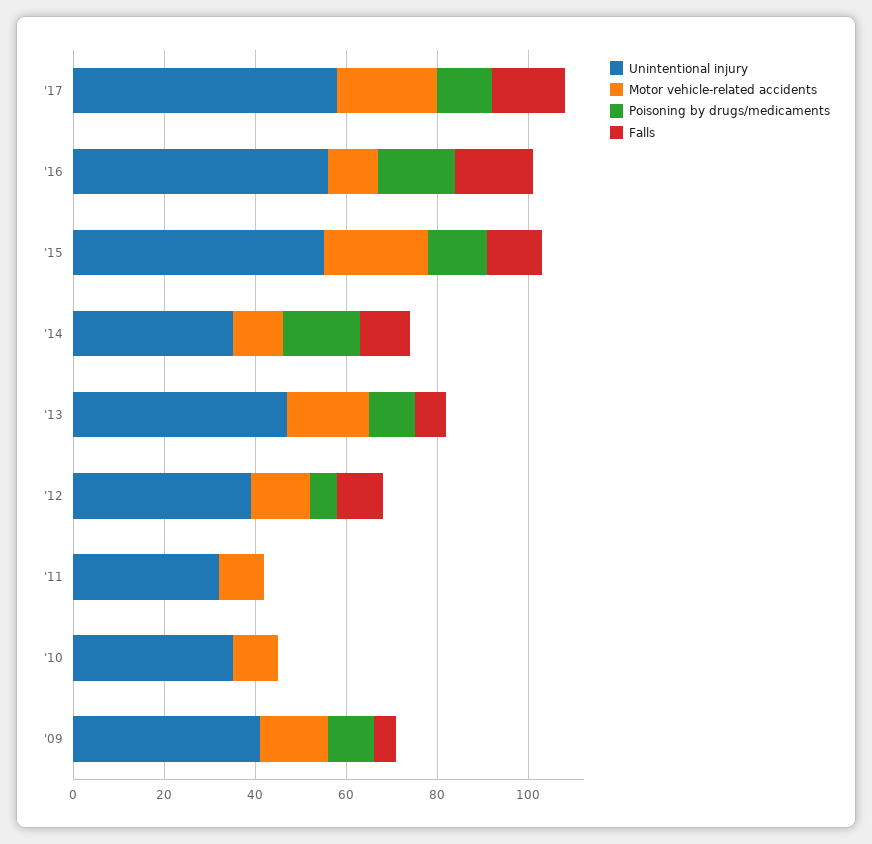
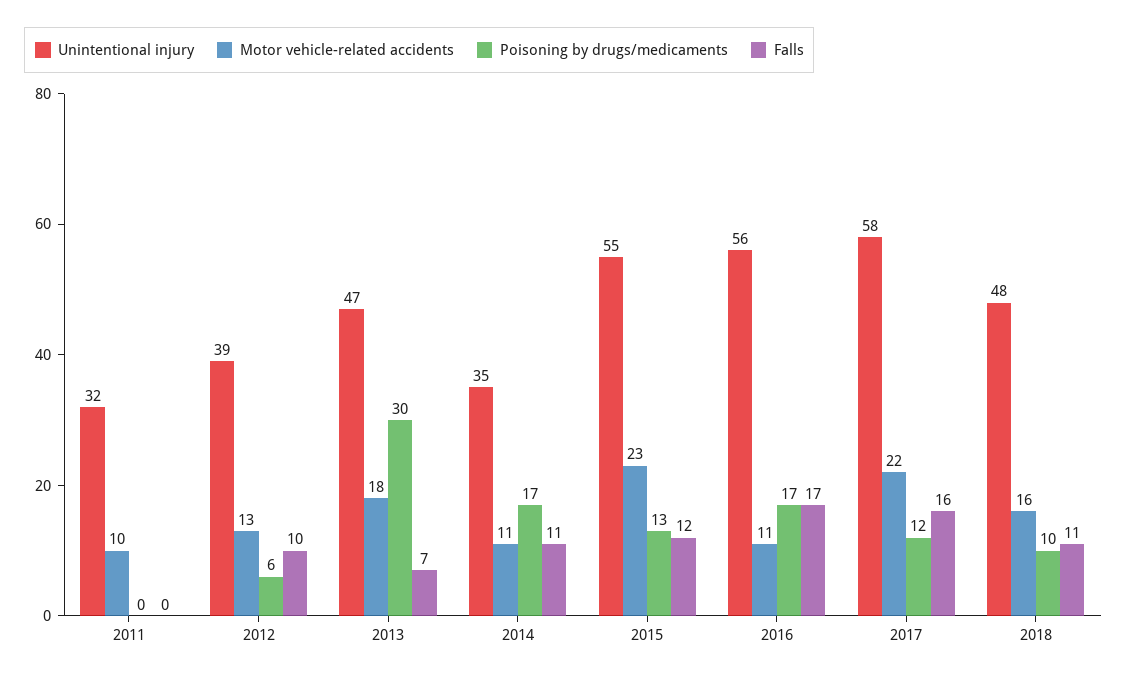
Poisoning by drugs/medicaments, '13: 10 -> 30
Unintentional injury, '10: 35 -> none
Motor vehicle-related accidents, '10: 10 -> none
Poisoning by drugs/medicaments, '10: 0 -> none
Falls, '10: 0 -> none
Unintentional injury, '09: 40 -> none
Motor vehicle-related accidents, '09: 15 -> none
Poisoning by drugs/medicaments, '09: 10 -> none
Falls, '09: 5 -> none
Unintentional injury, 2018: none -> 48
Motor vehicle-related accidents, 2018: none -> 16
Poisoning by drugs/medicaments, 2018: none -> 10
Falls, 2018: none -> 11

